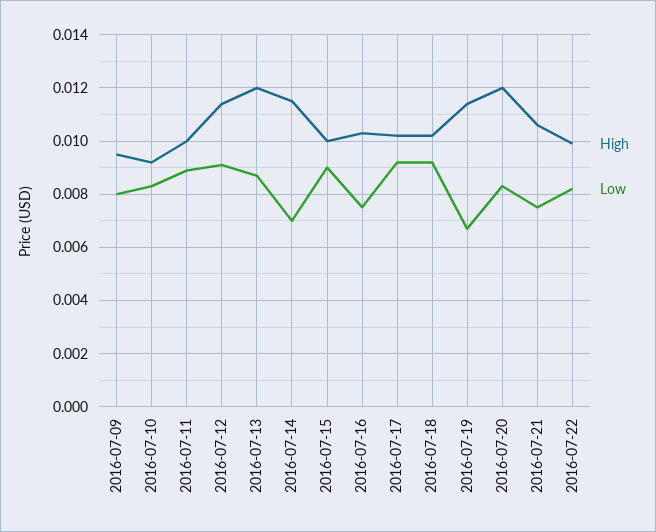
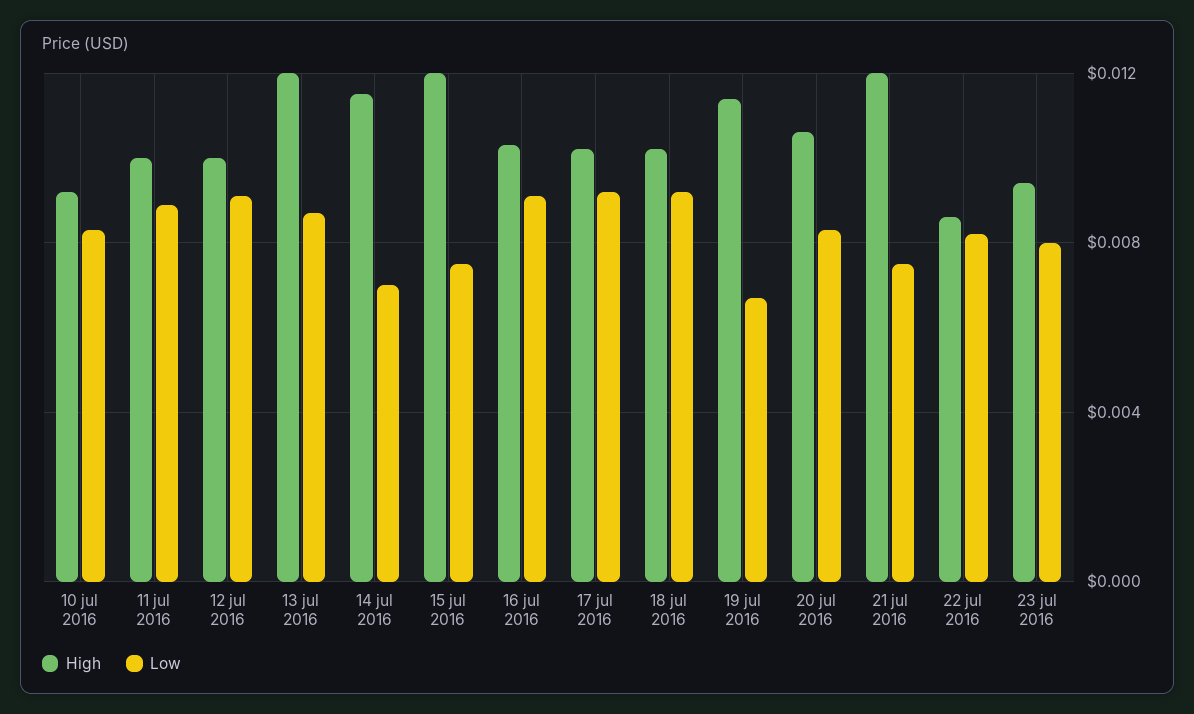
High, 2016-07-09: 0.0095 -> none
Low, 2016-07-09: 0.008 -> none
High, 2016-07-12: 0.0115 -> 0.01
High, 2016-07-15: 0.01 -> 0.012
Low, 2016-07-15: 0.009 -> 0.0075
Low, 2016-07-16: 0.0075 -> 0.009
High, 2016-07-20: 0.012 -> 0.0105
High, 2016-07-21: 0.0105 -> 0.012
High, 2016-07-22: 0.01 -> 0.0085
High, 23 jul 2016: none -> 0.0095
Low, 23 jul 2016: none -> 0.008

